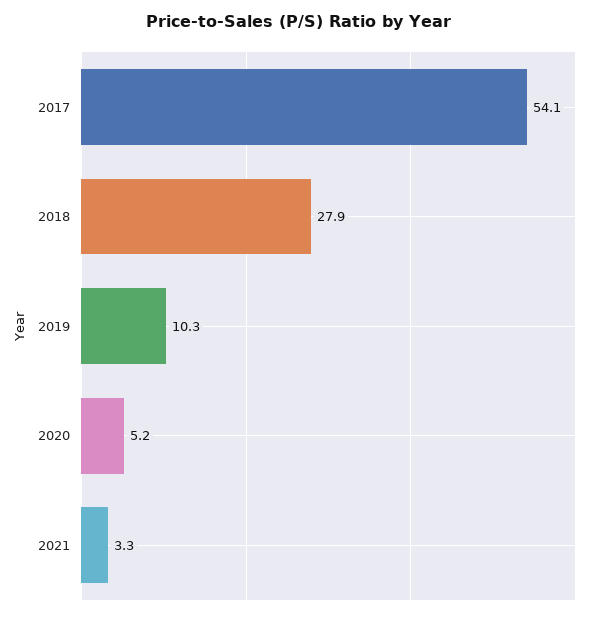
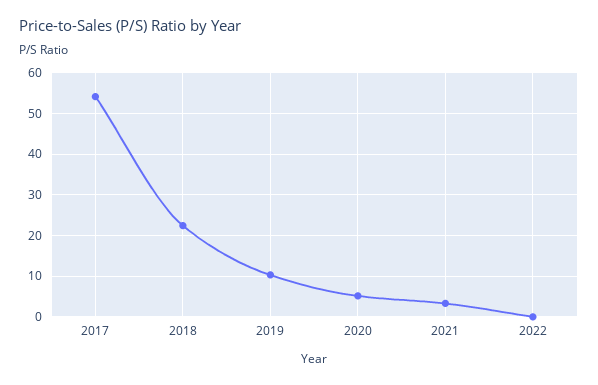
2018: 27.9 -> 22
2022: none -> 0

